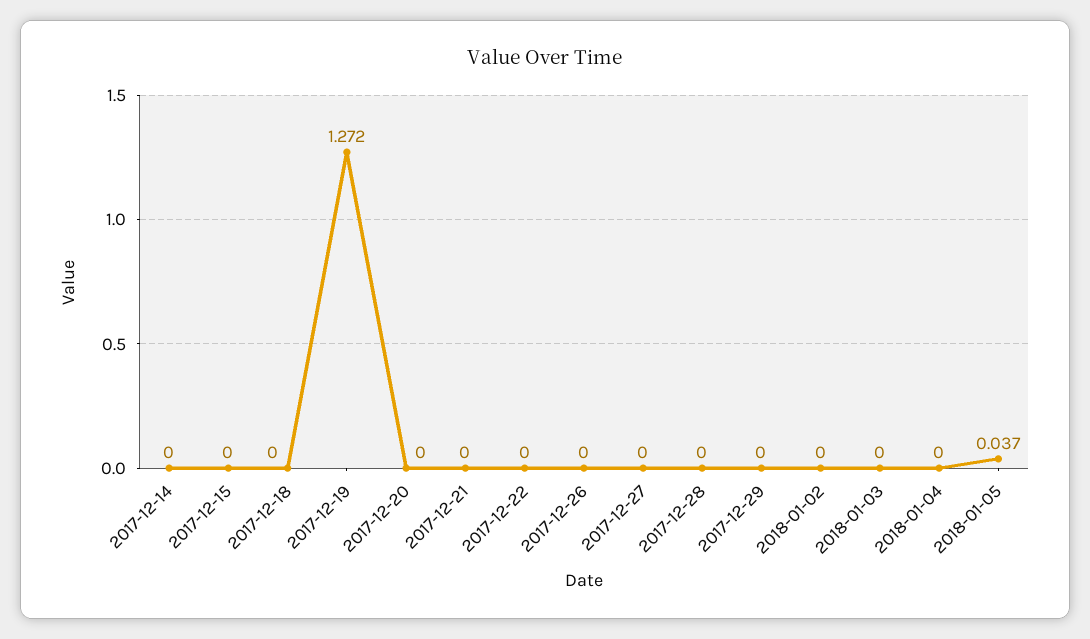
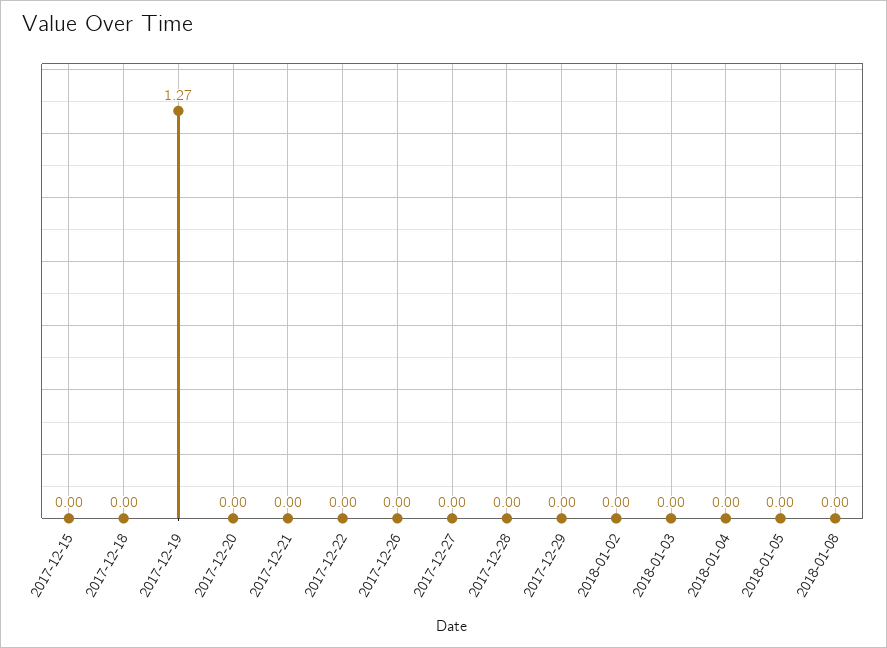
2017-12-14: 0 -> none
2018-01-05: 0.037 -> 0
2018-01-08: none -> 0

